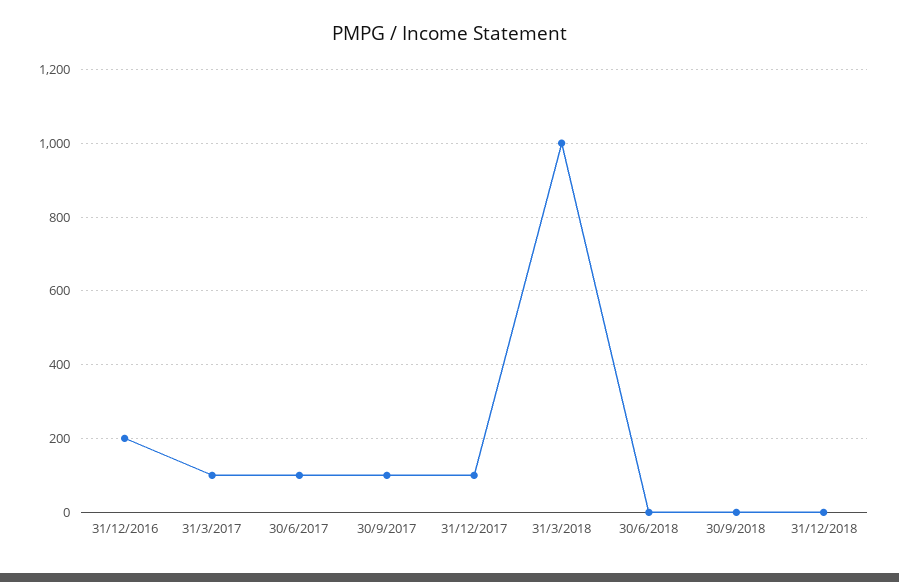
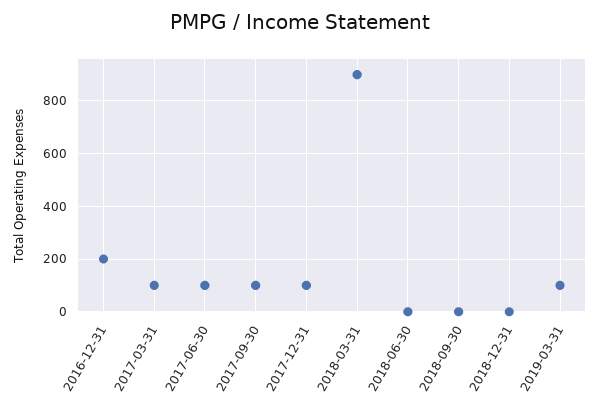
31/3/2018: 1000 -> 900
2019-03-31: none -> 100

